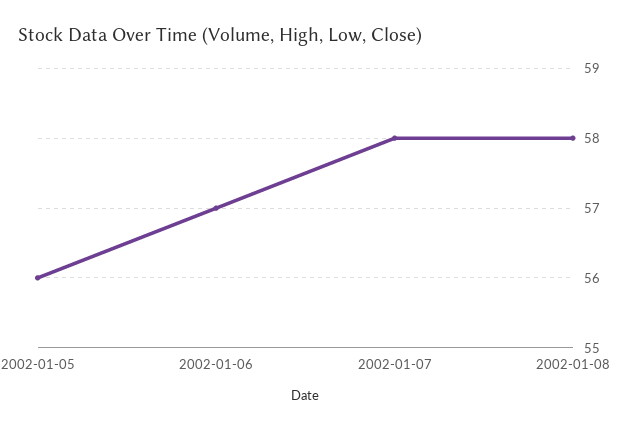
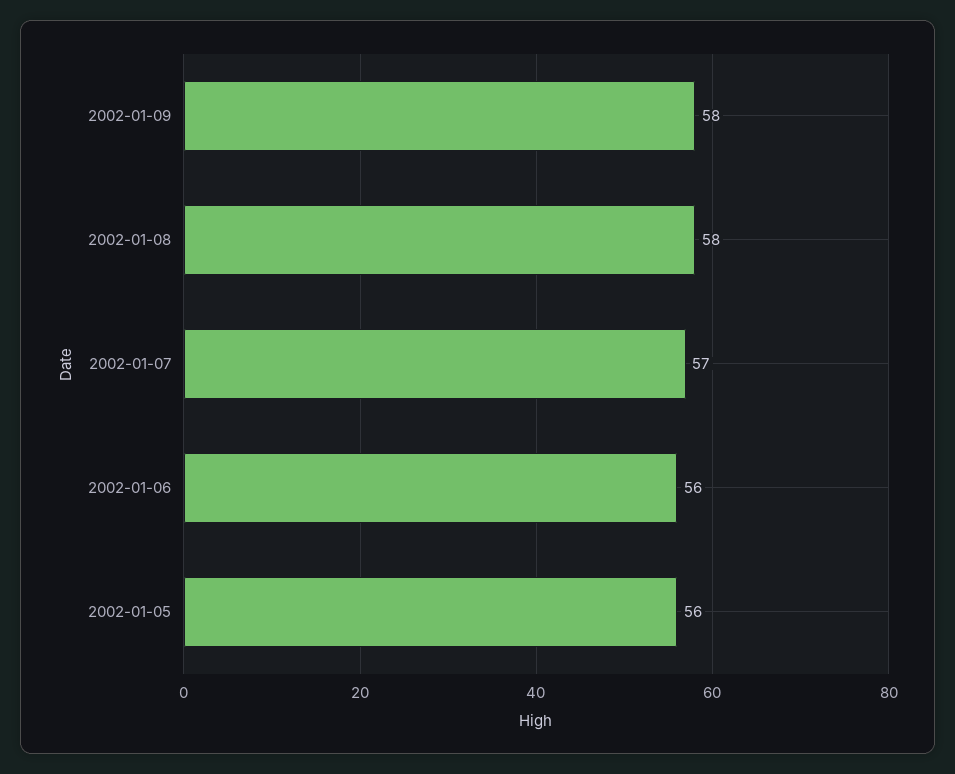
2002-01-06: 57 -> 56
2002-01-07: 58 -> 57
2002-01-09: none -> 58

